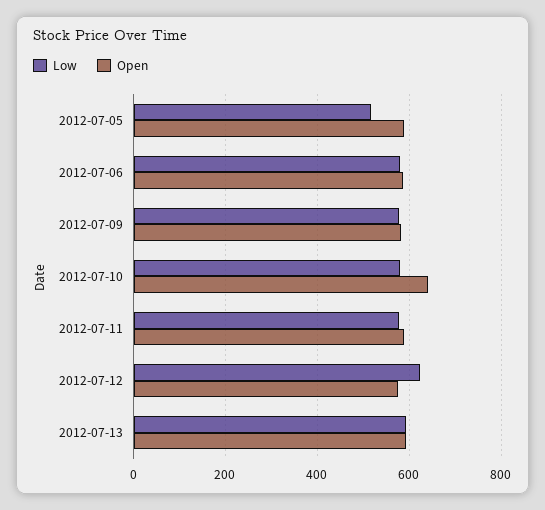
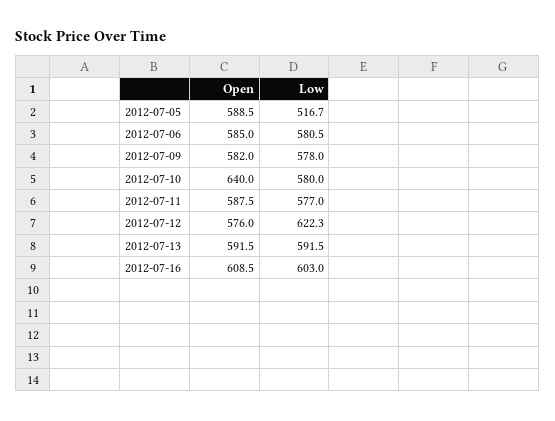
Open, 2012-07-16: none -> 608.5
Low, 2012-07-16: none -> 603

